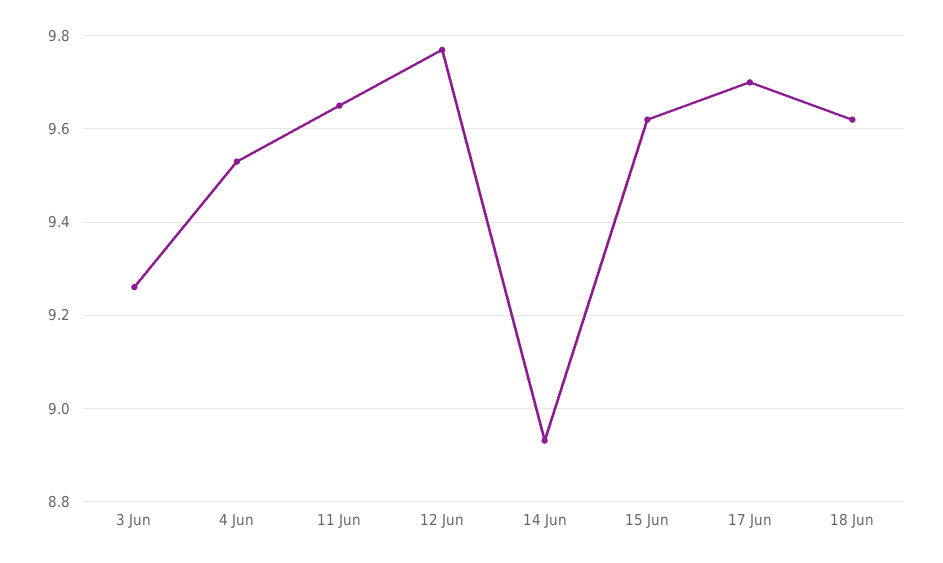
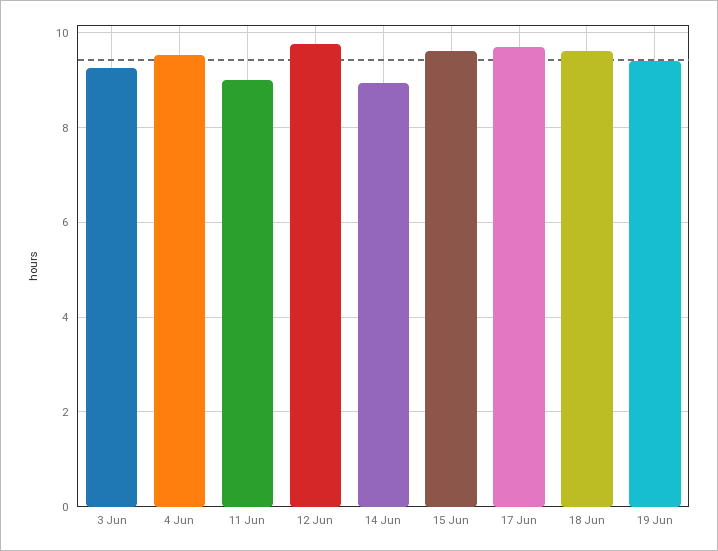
11 Jun: 9.65 -> 9
19 Jun: none -> 9.4

